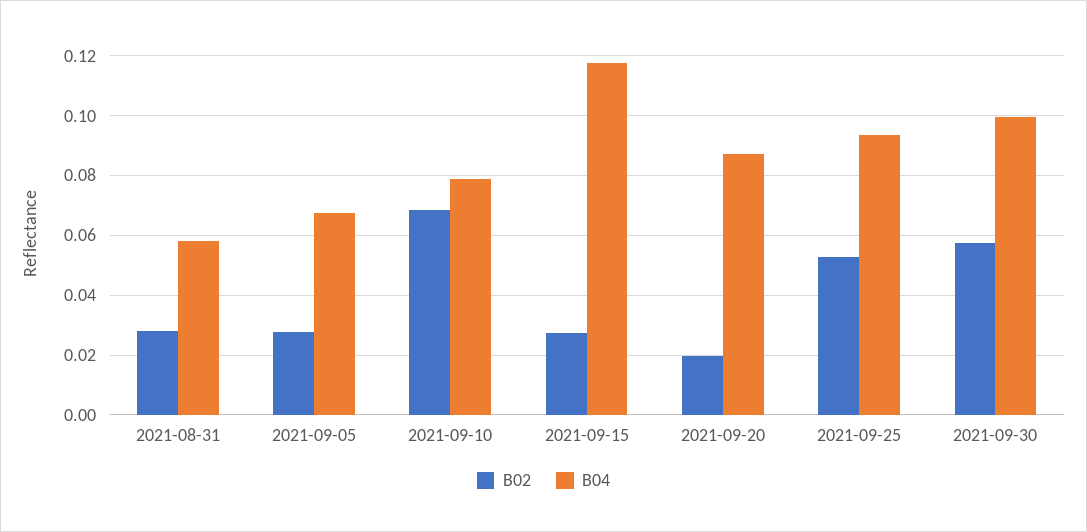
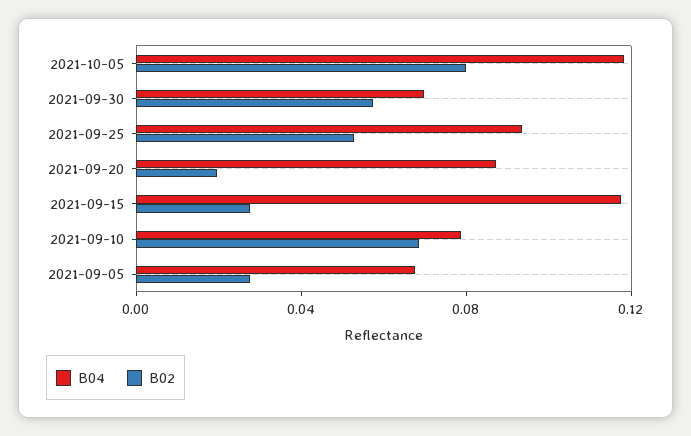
B02, 2021-08-31: 0.0275 -> none
B04, 2021-08-31: 0.0575 -> none
B04, 2021-09-30: 0.1 -> 0.07
B04, 2021-10-05: none -> 0.12
B02, 2021-10-05: none -> 0.08

